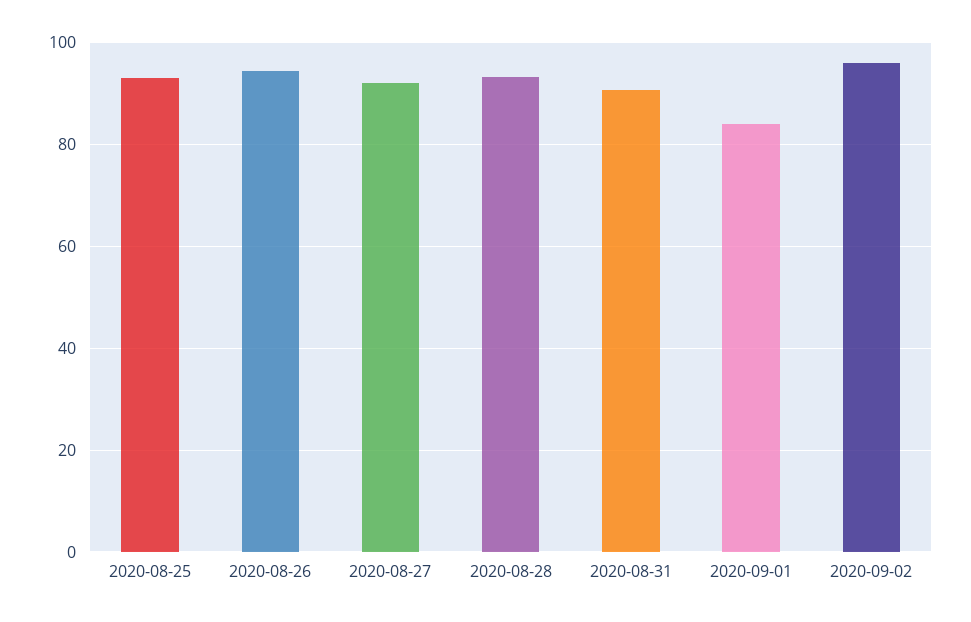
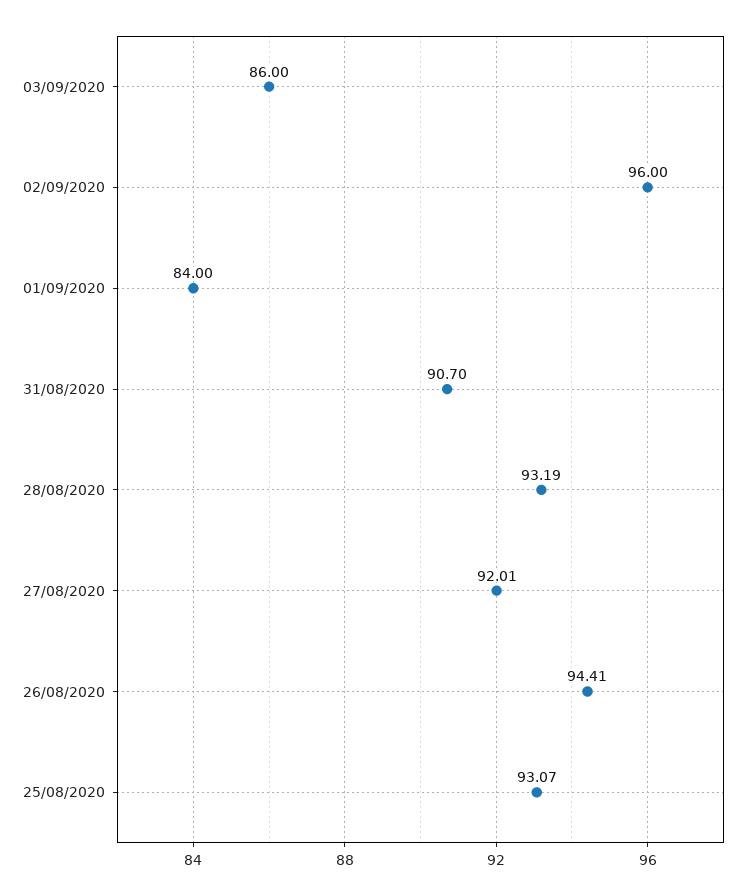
03/09/2020: none -> 86

